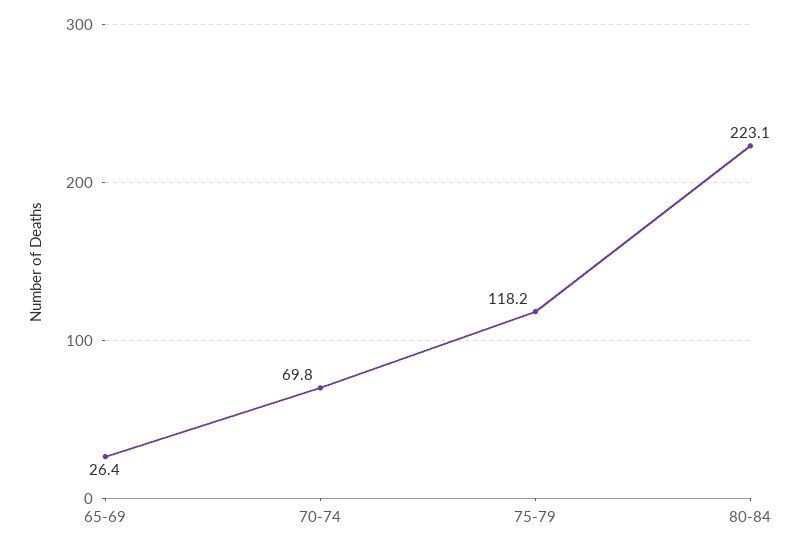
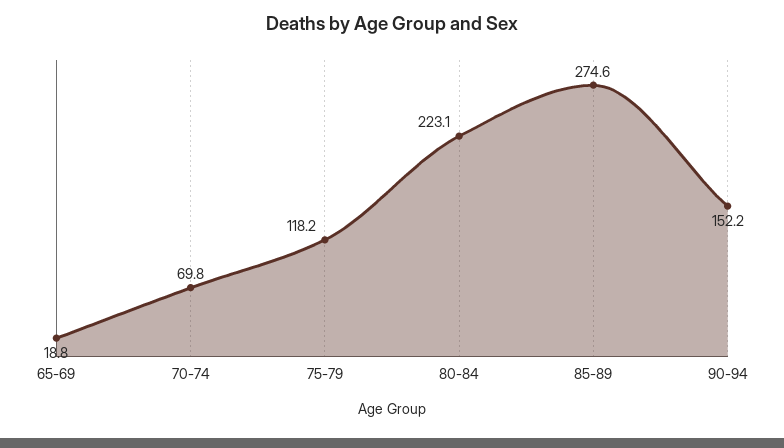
65-69: 26.4 -> 18.8
85-89: none -> 274.6
90-94: none -> 152.2

